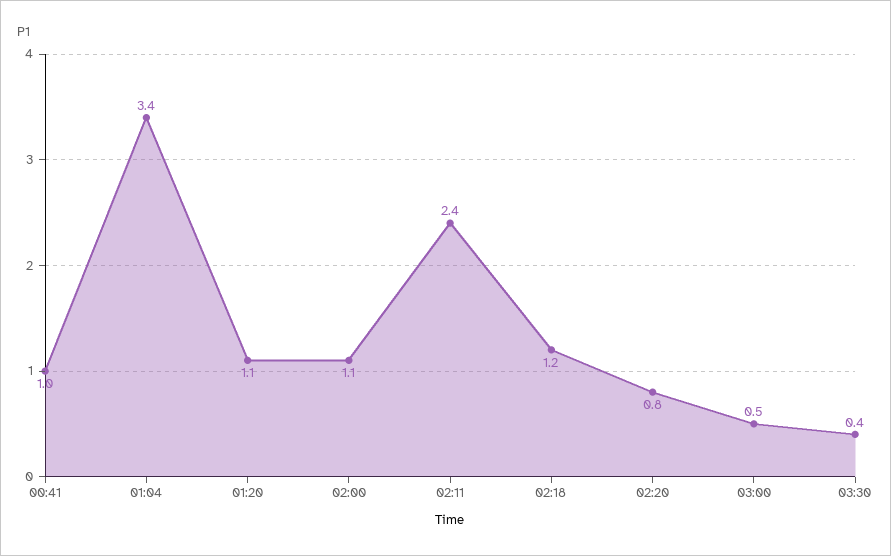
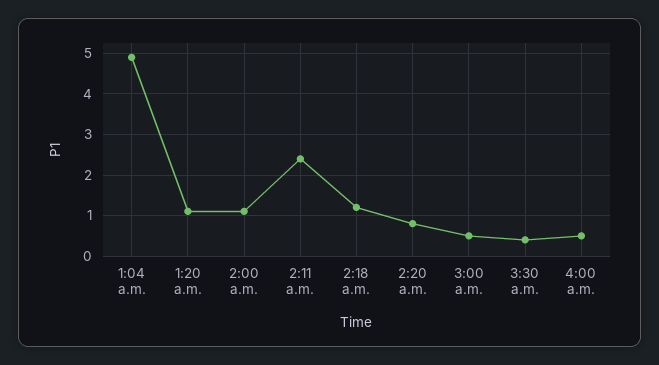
00:41: 1 -> none
01:04: 3.4 -> 5
4:00 a.m.: none -> 0.5

